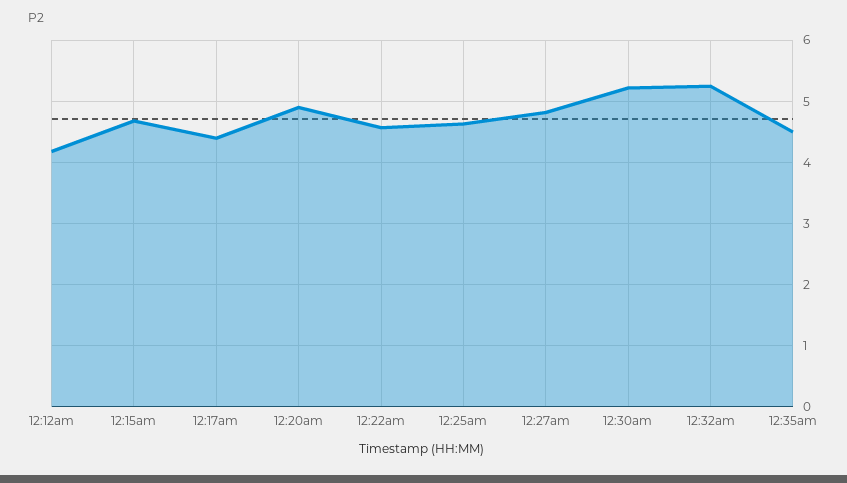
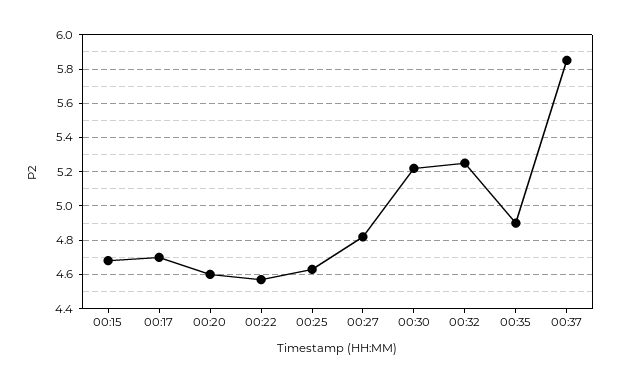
12:12am: 4.2 -> none
12:17am: 4.4 -> 4.7
12:20am: 4.9 -> 4.6
12:35am: 4.5 -> 4.9
00:37: none -> 5.85

